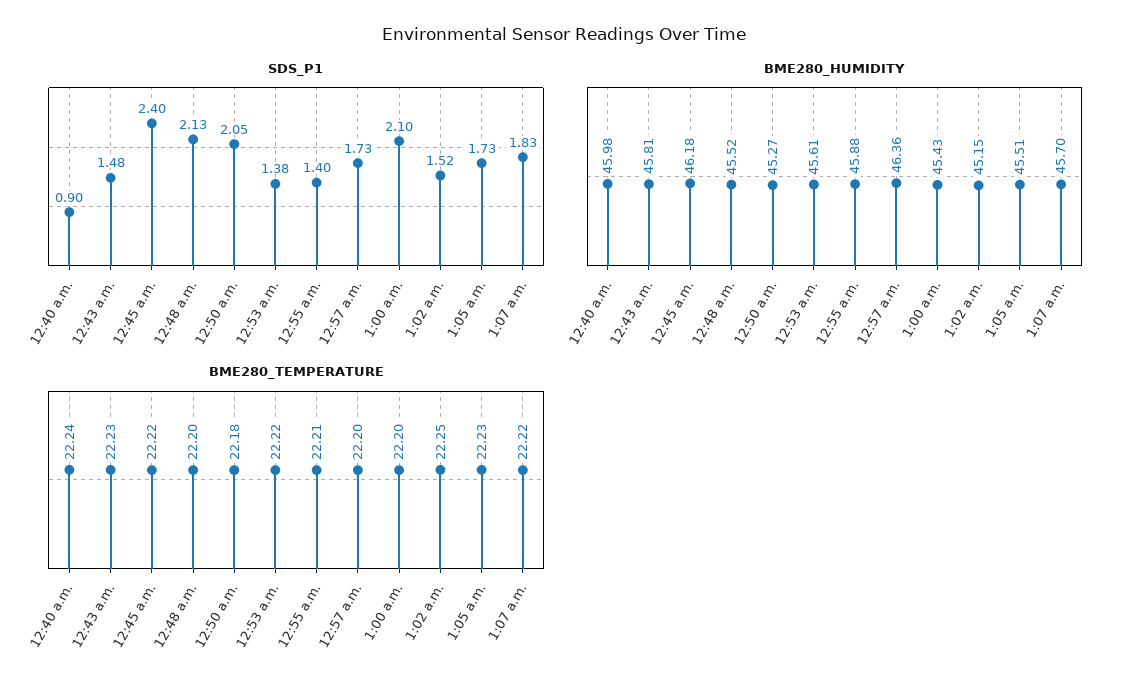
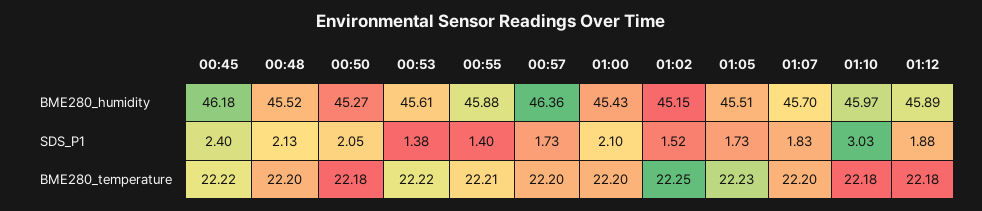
SDS_P1, 12:40 a.m.: 0.9 -> none
SDS_P1, 12:43 a.m.: 1.48 -> none
BME280_HUMIDITY, 12:40 a.m.: 45.98 -> none
BME280_HUMIDITY, 12:43 a.m.: 45.81 -> none
BME280_TEMPERATURE, 12:40 a.m.: 22.24 -> none
BME280_TEMPERATURE, 12:43 a.m.: 22.23 -> none
BME280_TEMPERATURE, 1:07 a.m.: 22.22 -> 22.2
BME280_HUMIDITY, 01:10: none -> 45.97
BME280_HUMIDITY, 01:12: none -> 45.89
SDS_P1, 01:10: none -> 3.03
SDS_P1, 01:12: none -> 1.88
BME280_TEMPERATURE, 01:10: none -> 22.18
BME280_TEMPERATURE, 01:12: none -> 22.18

